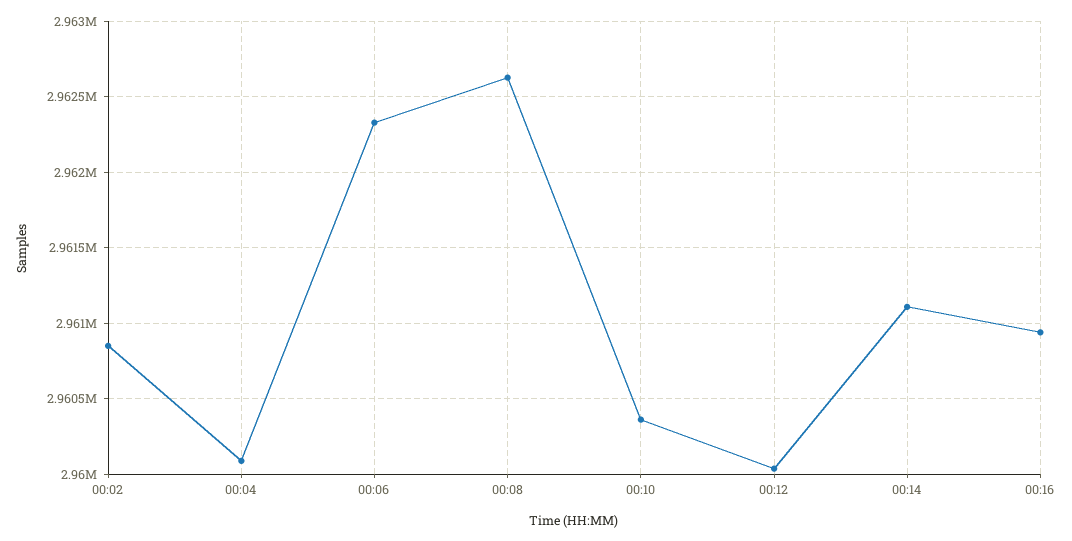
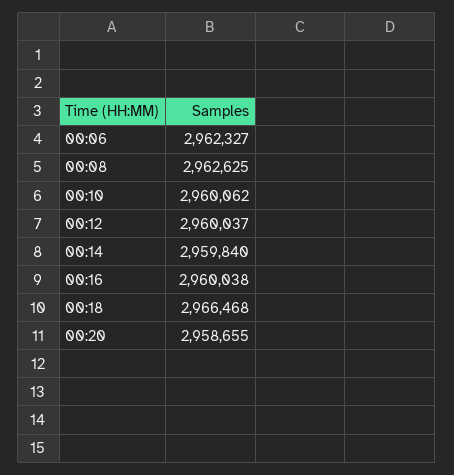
00:02: 2960850 -> none
00:04: 2960100 -> none
00:10: 2960350 -> 2960062
00:14: 2961100 -> 2959840
00:16: 2960950 -> 2960038
00:18: none -> 2966468
00:20: none -> 2958655

